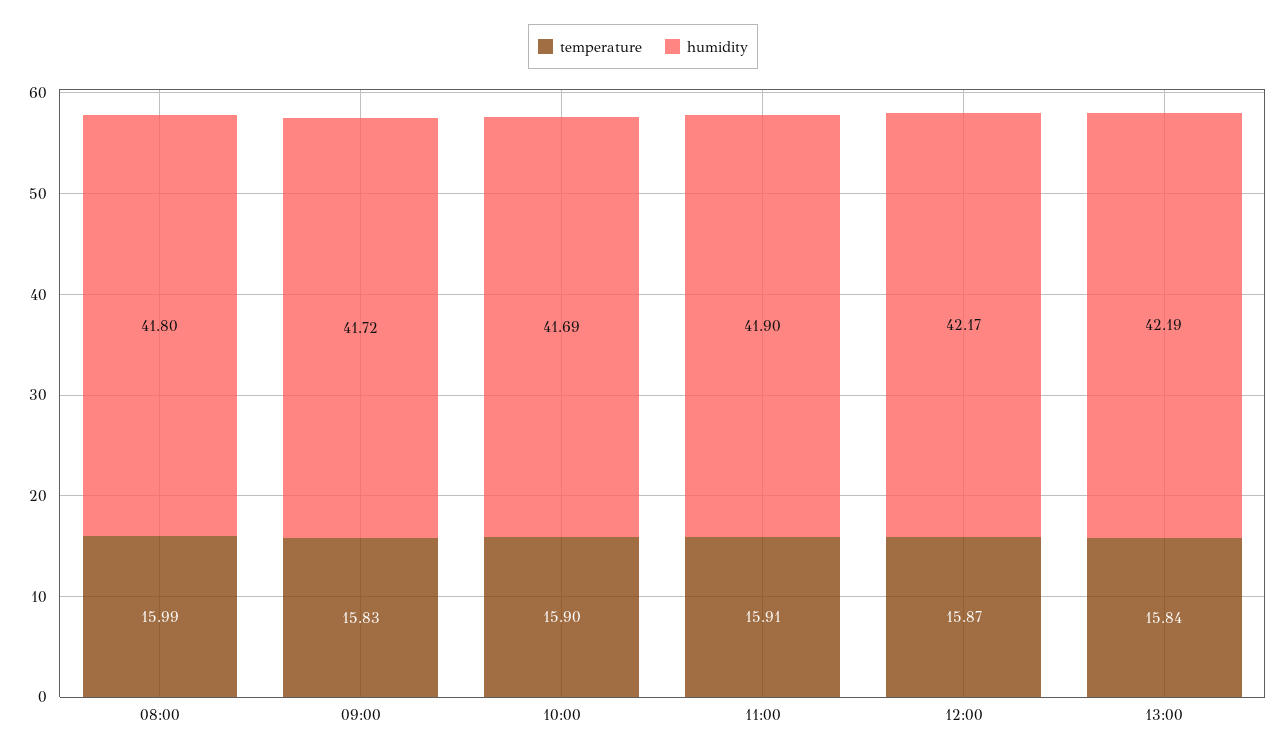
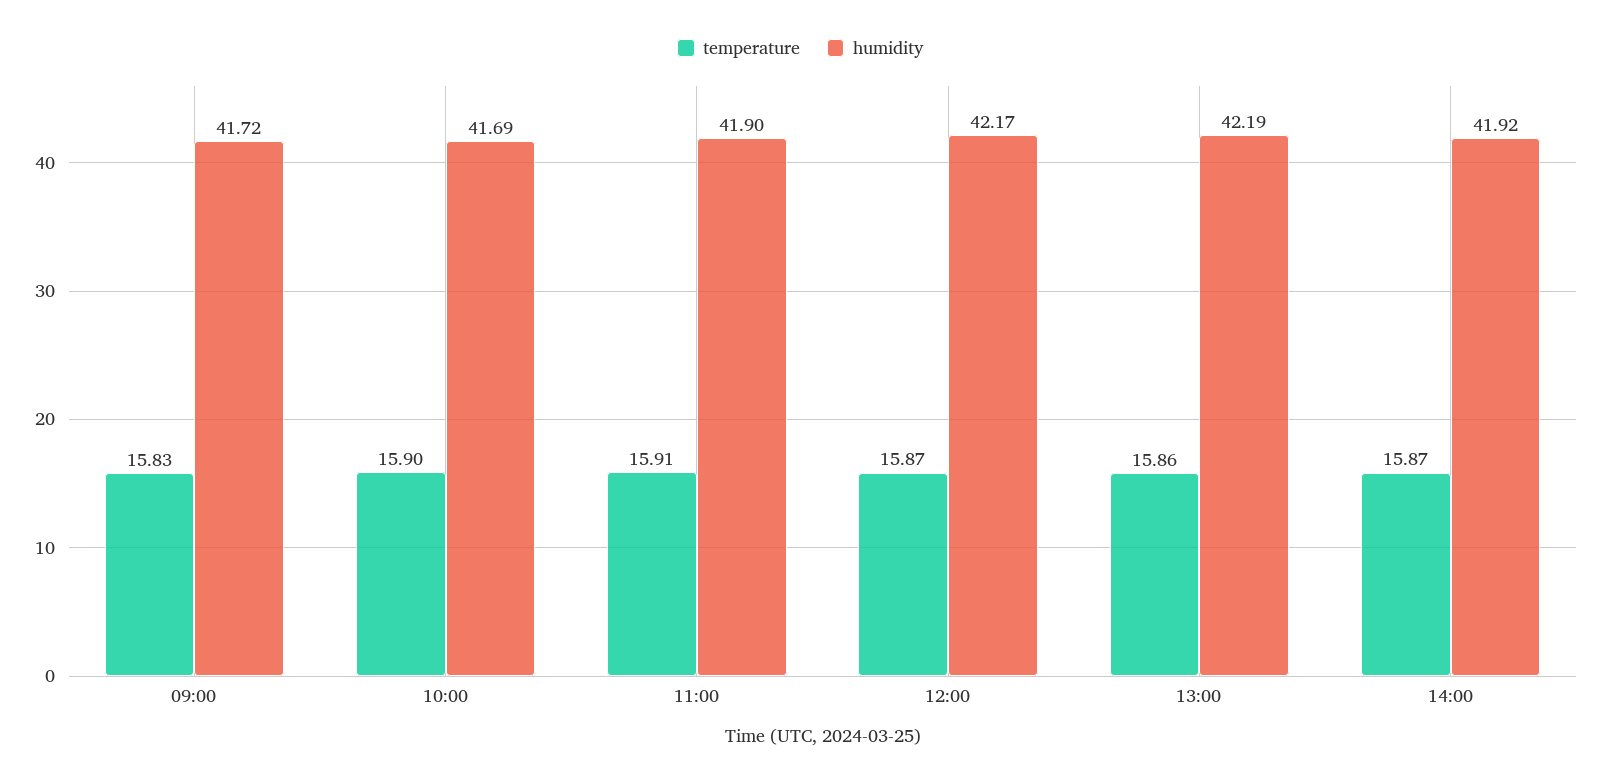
temperature, 08:00: 15.99 -> none
humidity, 08:00: 41.8 -> none
temperature, 13:00: 15.84 -> 15.86
temperature, 14:00: none -> 15.87
humidity, 14:00: none -> 41.92

